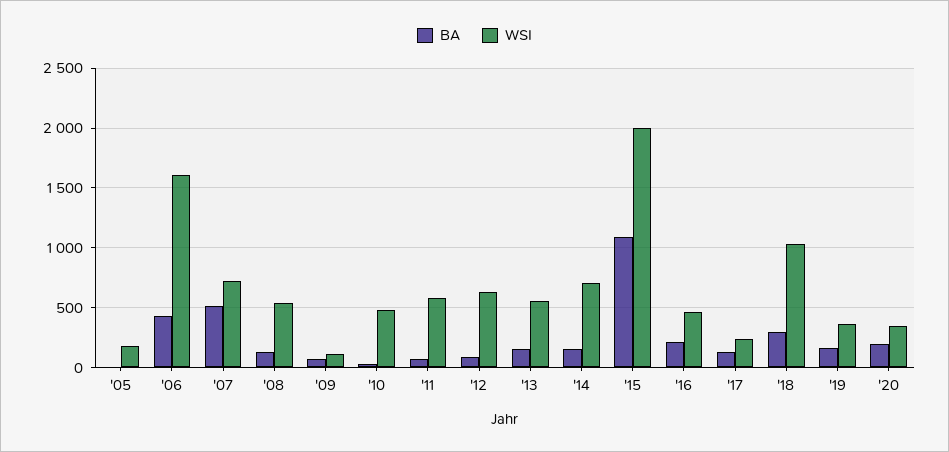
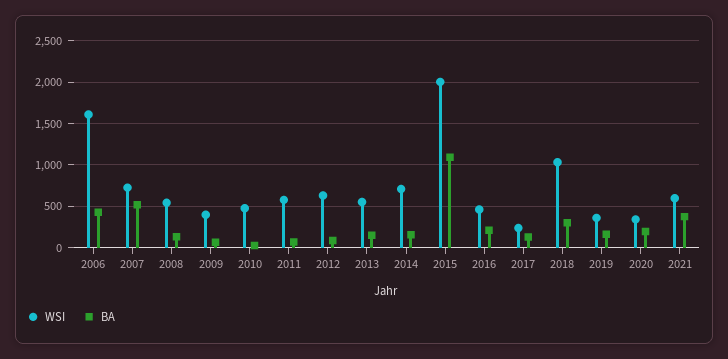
BA, '05: 0 -> none
WSI, '05: 200 -> none
WSI, '09: 100 -> 400
WSI, 2021: none -> 600
BA, 2021: none -> 400

